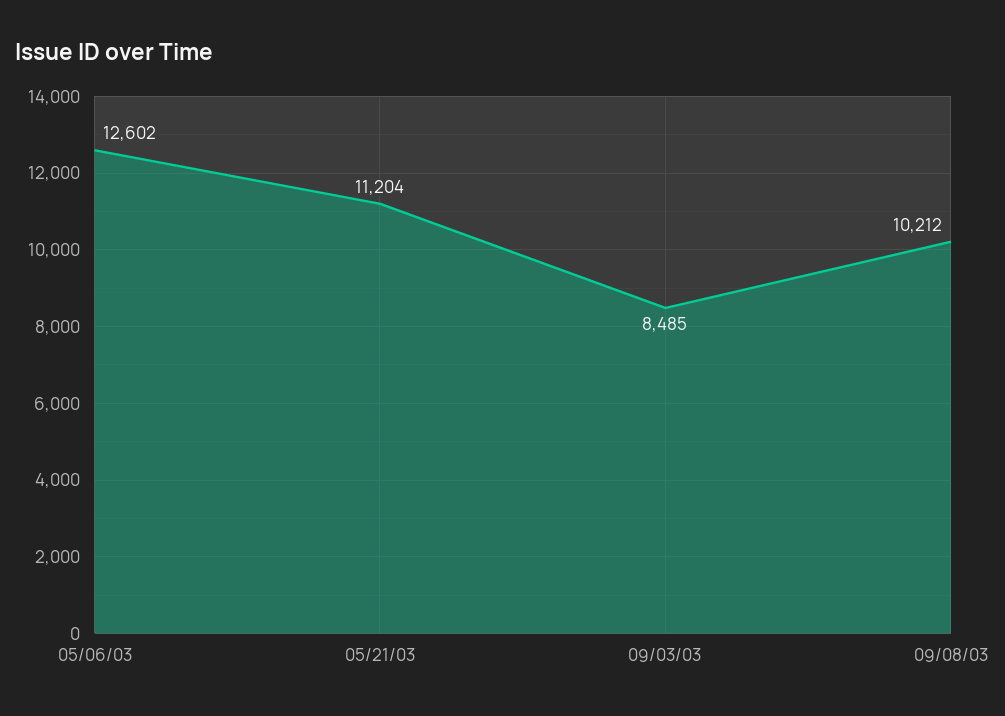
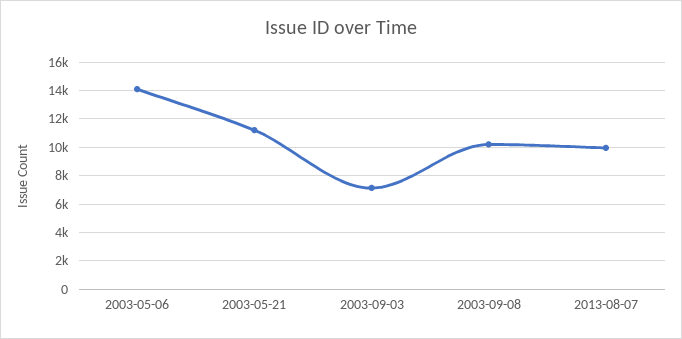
05/06/03: 12602 -> 14000
09/03/03: 8485 -> 7000
2013-08-07: none -> 10000

